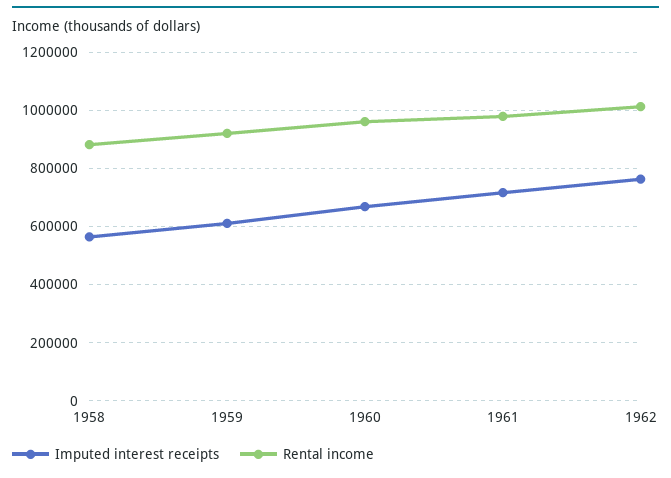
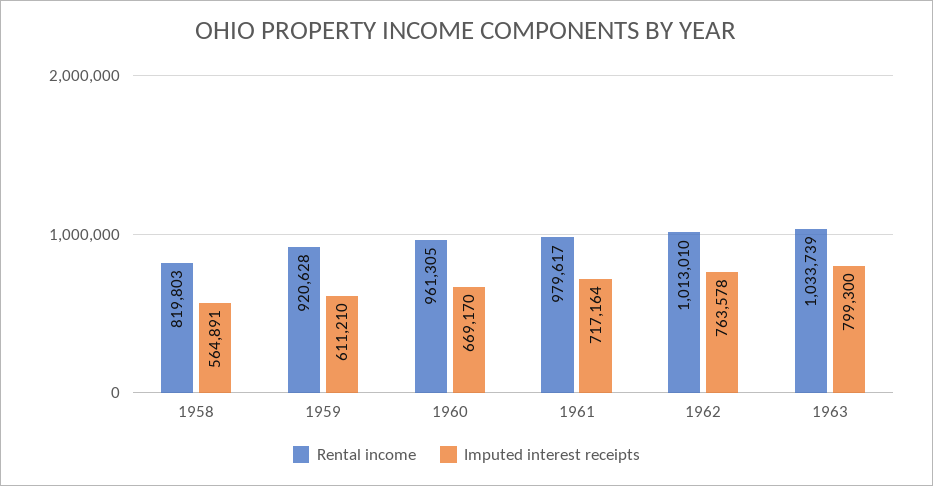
Rental income, 1958: 875000 -> 819803
Rental income, 1963: none -> 1033739
Imputed interest receipts, 1963: none -> 799300

